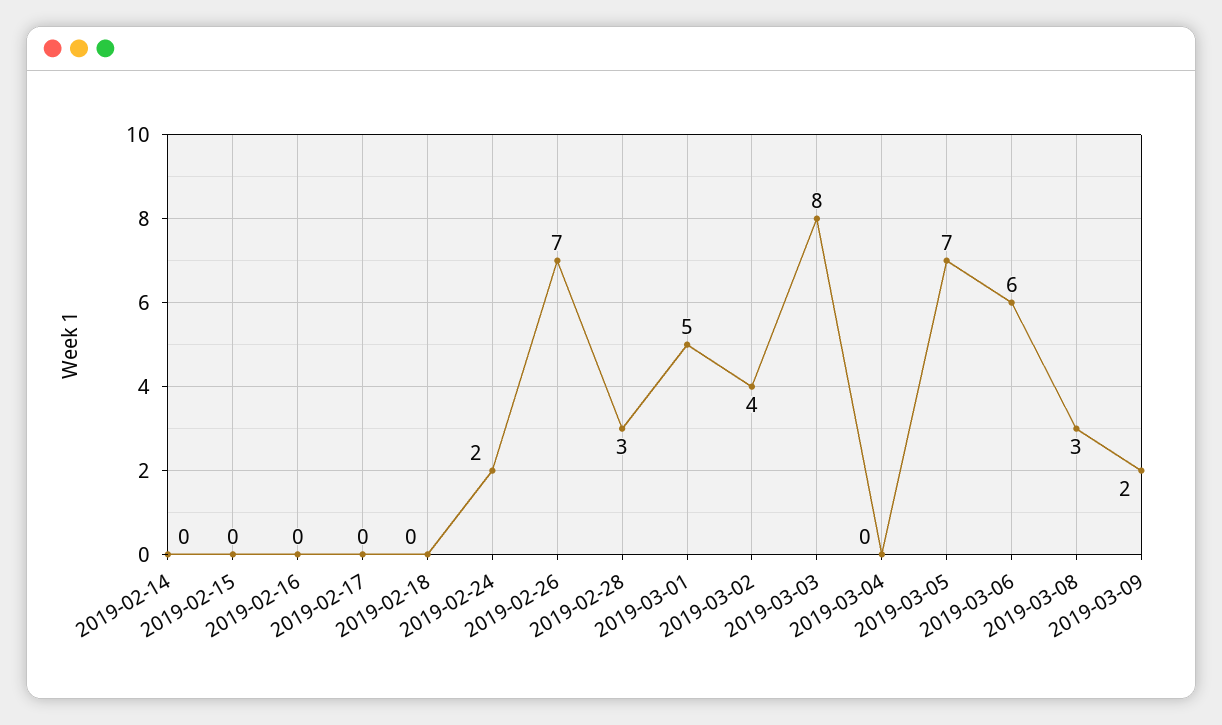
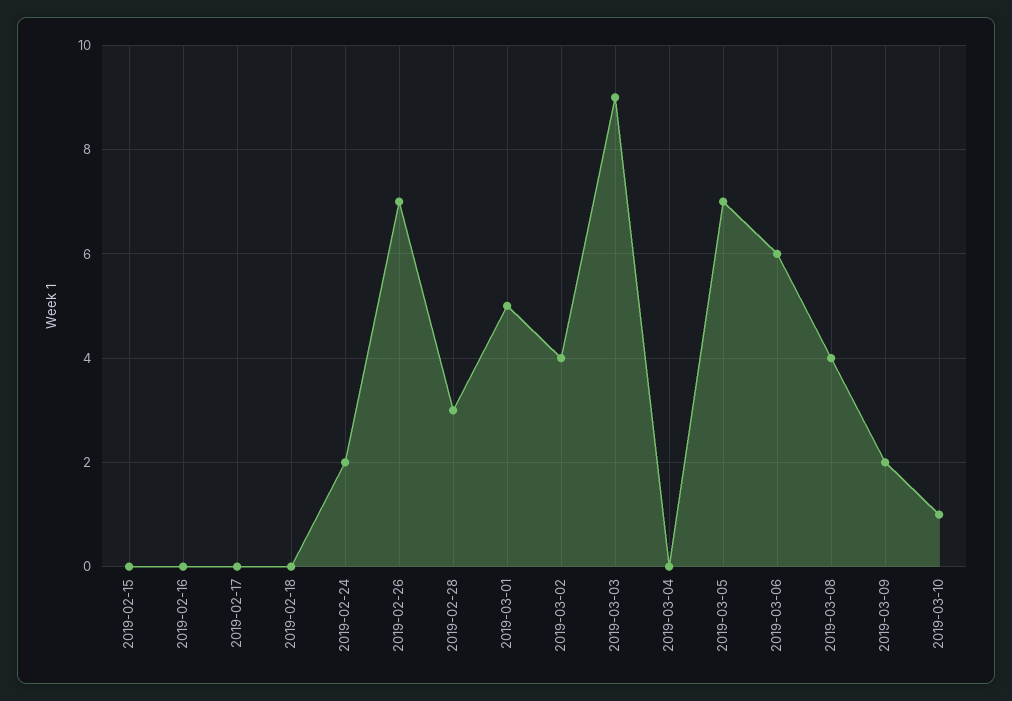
2019-02-14: 0 -> none
2019-03-03: 8 -> 9
2019-03-08: 3 -> 4
2019-03-10: none -> 1

